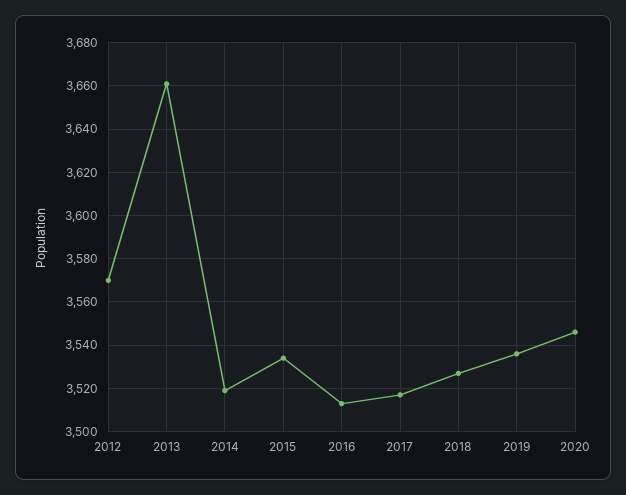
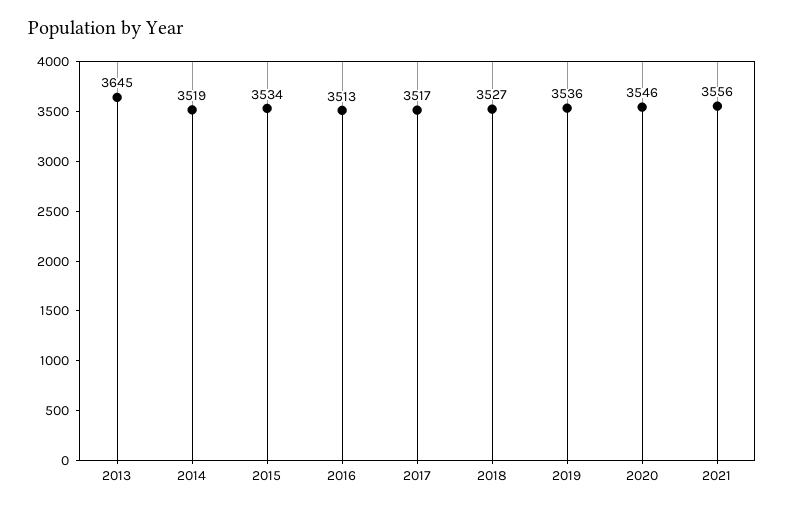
2012: 3570 -> none
2013: 3660 -> 3645
2021: none -> 3556

